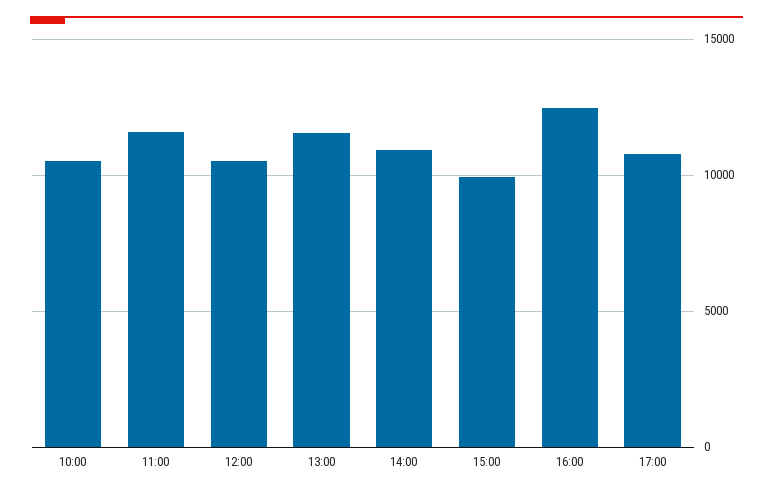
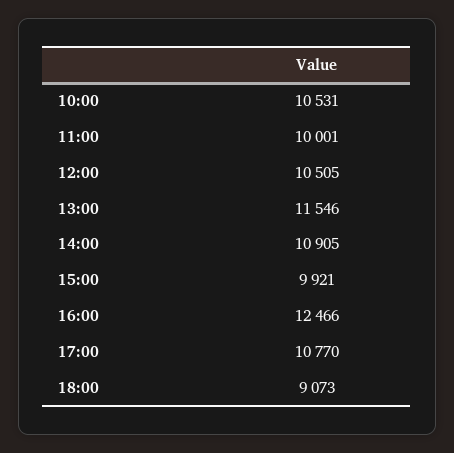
11:00: 11500 -> 10001
18:00: none -> 9073

